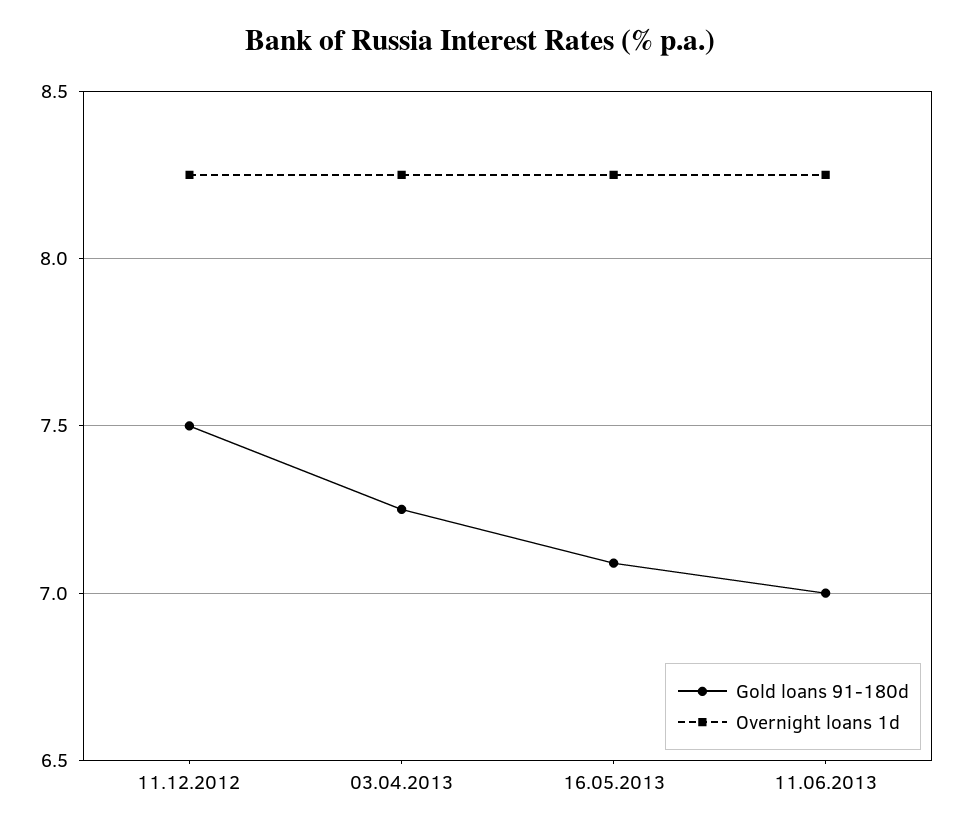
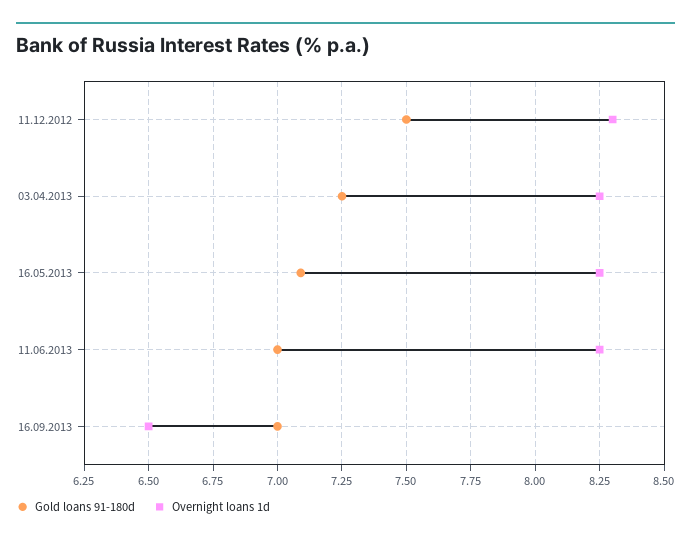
Overnight loans 1d, 11.12.2012: 8.25 -> 8.3
Gold loans 91-180d, 16.09.2013: none -> 7
Overnight loans 1d, 16.09.2013: none -> 6.5

